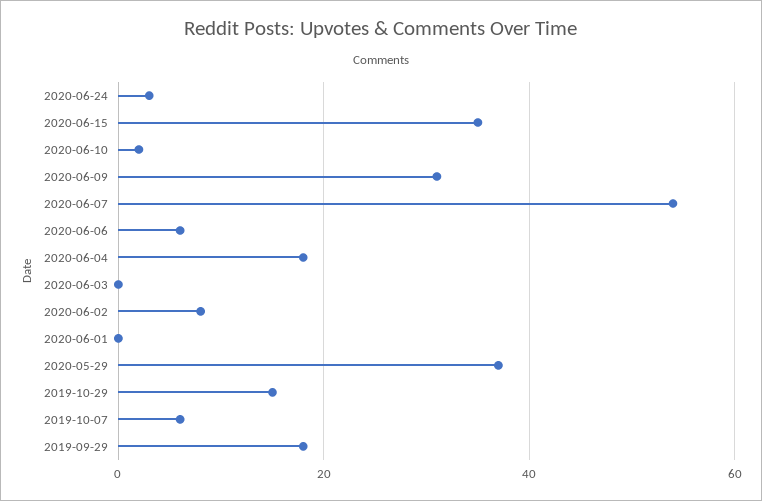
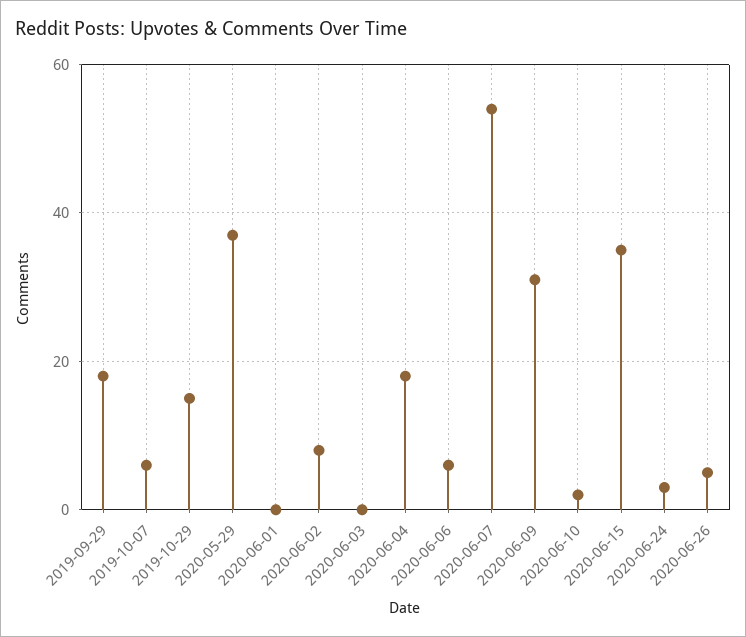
2020-06-26: none -> 5

